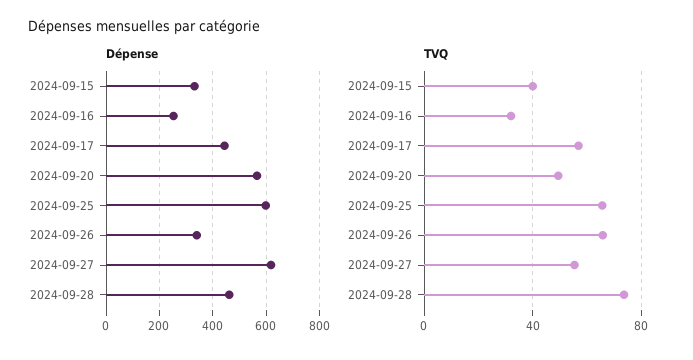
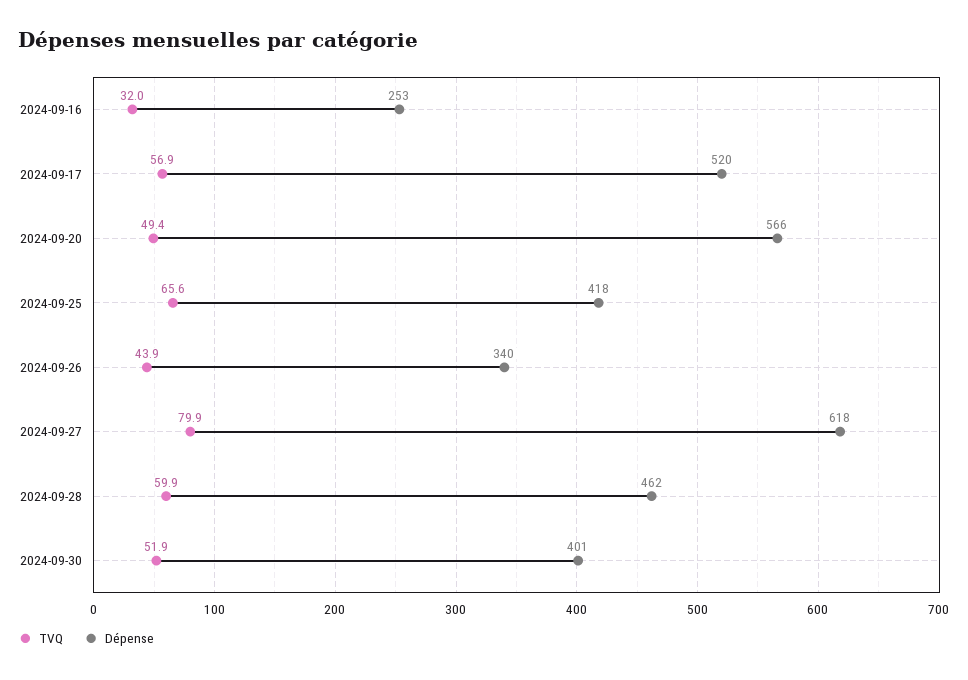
Dépense, 2024-09-15: 325 -> none
Dépense, 2024-09-17: 450 -> 520
Dépense, 2024-09-25: 600 -> 418
TVQ, 2024-09-15: 40 -> none
TVQ, 2024-09-26: 65 -> 43.9
TVQ, 2024-09-27: 55 -> 79.9
TVQ, 2024-09-28: 75 -> 59.9
TVQ, 2024-09-30: none -> 51.9
Dépense, 2024-09-30: none -> 401

